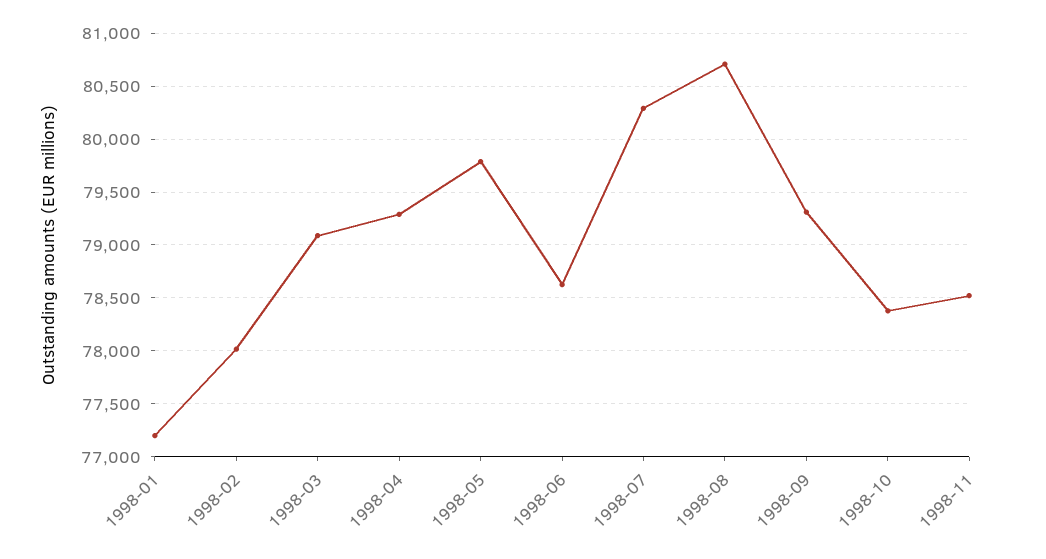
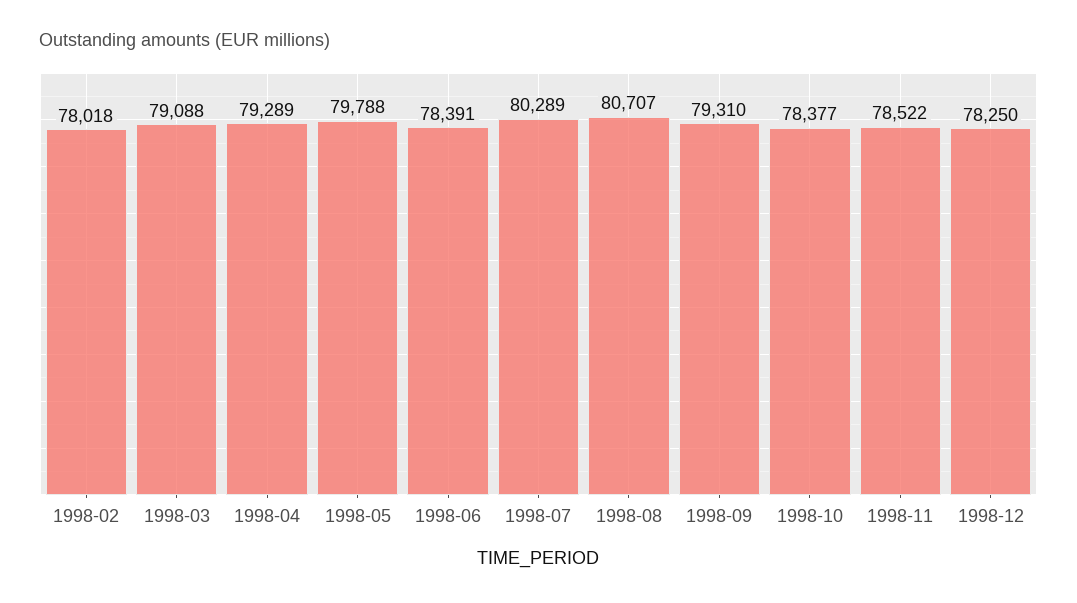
1998-01: 77200 -> none
1998-06: 78600 -> 78391
1998-12: none -> 78250

